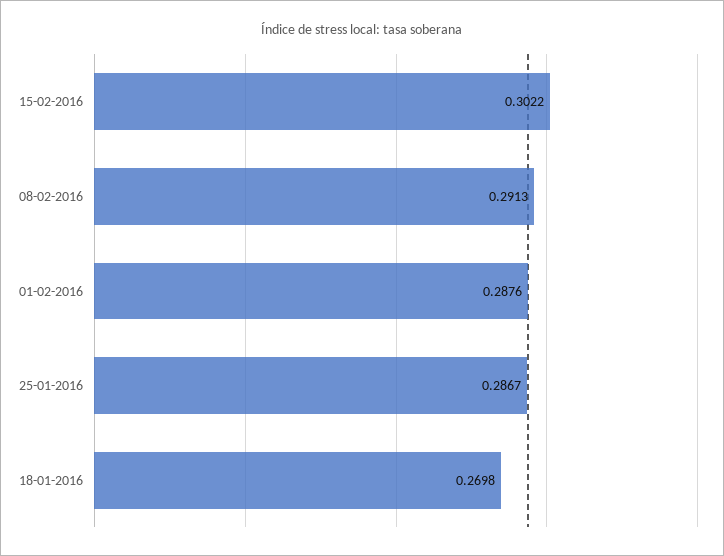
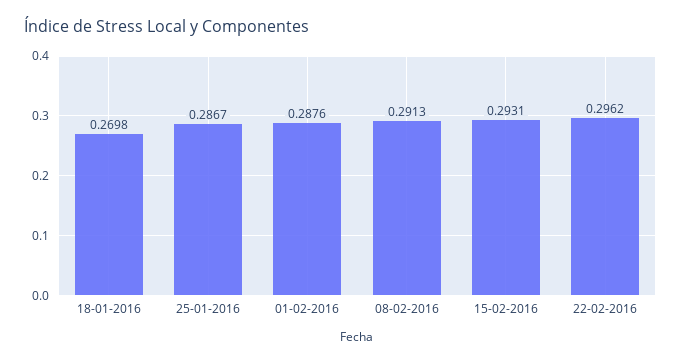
15-02-2016: 0.3022 -> 0.2931
22-02-2016: none -> 0.2962

